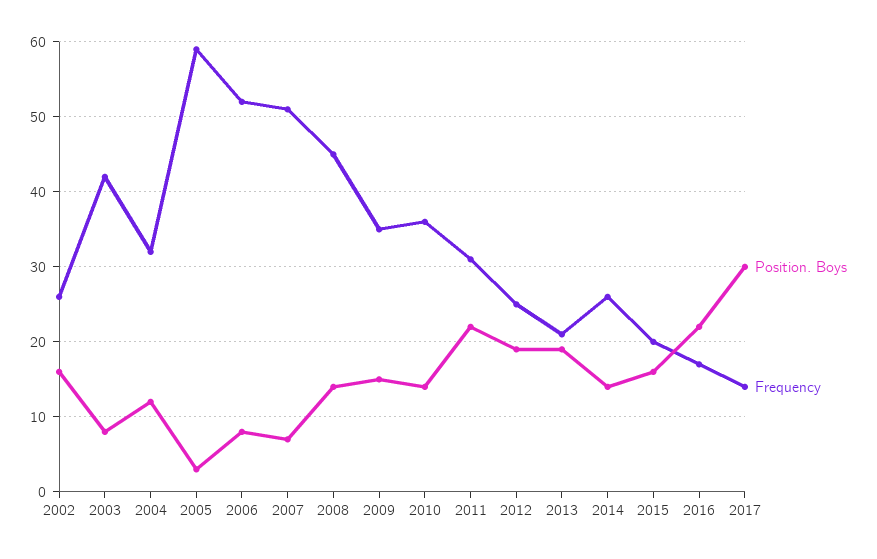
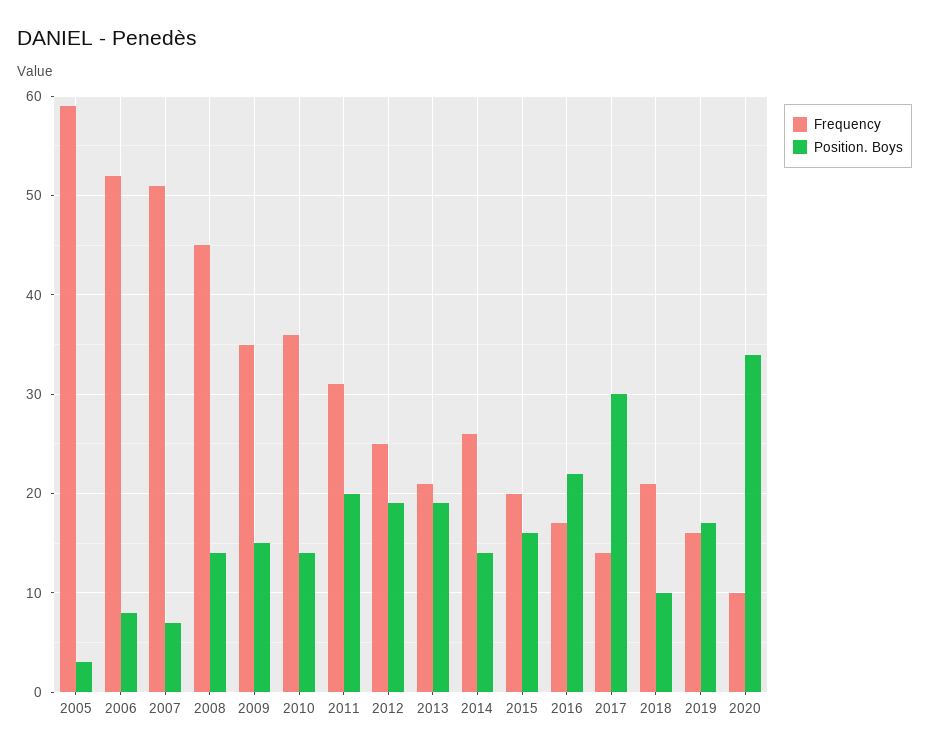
Position. Boys, 2002: 16 -> none
Frequency, 2002: 26 -> none
Position. Boys, 2003: 8 -> none
Frequency, 2003: 42 -> none
Position. Boys, 2004: 12 -> none
Frequency, 2004: 32 -> none
Position. Boys, 2011: 22 -> 20
Frequency, 2018: none -> 21
Position. Boys, 2018: none -> 10
Frequency, 2019: none -> 16
Position. Boys, 2019: none -> 17
Frequency, 2020: none -> 10
Position. Boys, 2020: none -> 34

